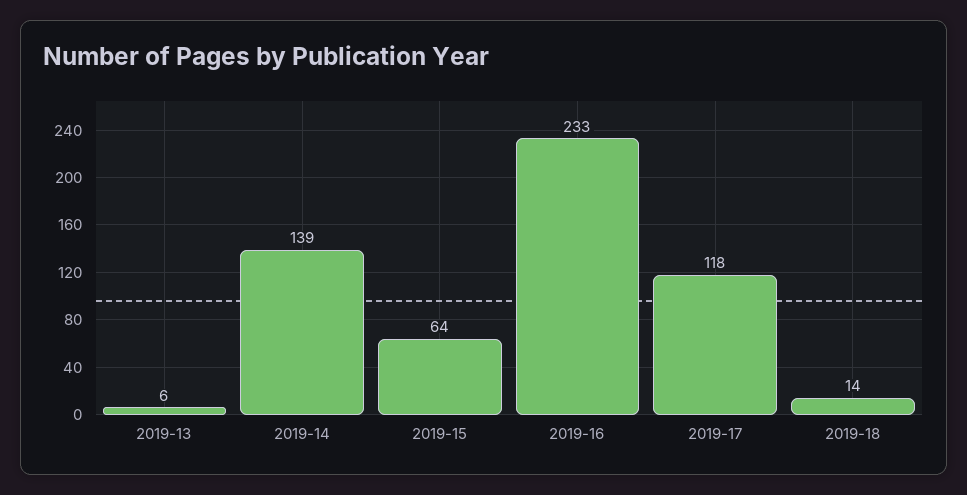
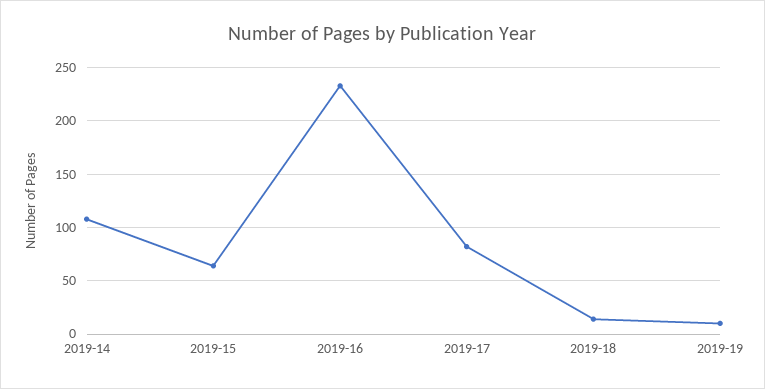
2019-13: 6 -> none
2019-14: 139 -> 110
2019-17: 118 -> 80
2019-19: none -> 10

